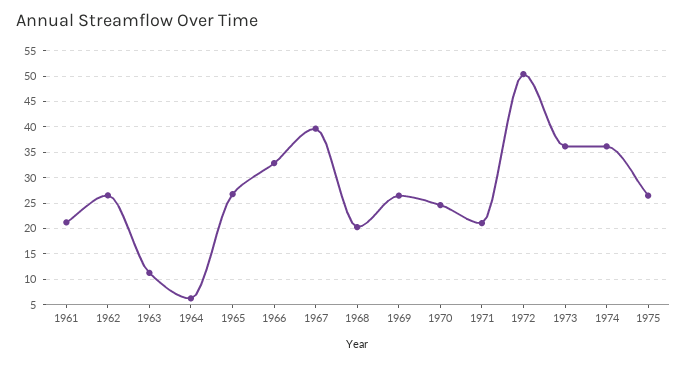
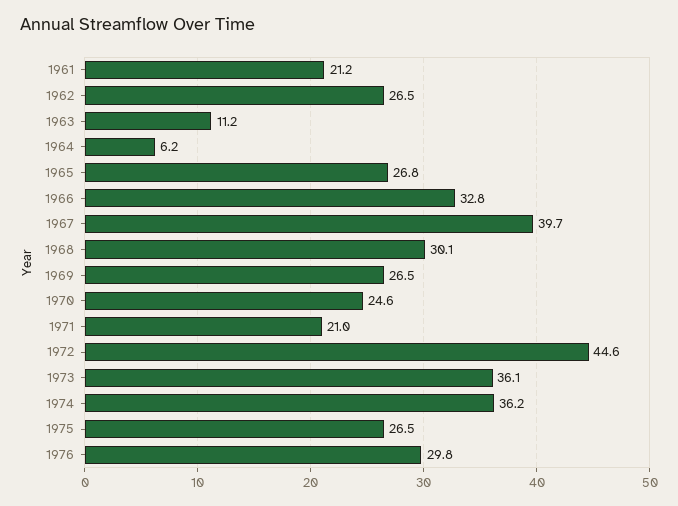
1968: 20 -> 30.1
1972: 50 -> 44.6
1976: none -> 29.8

